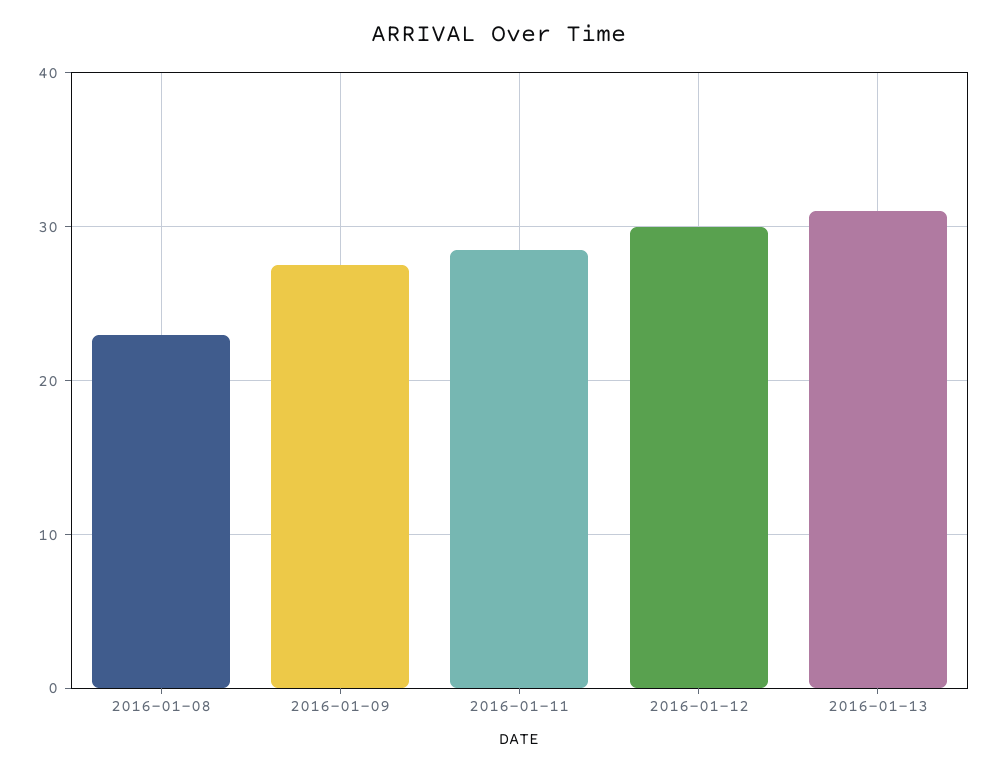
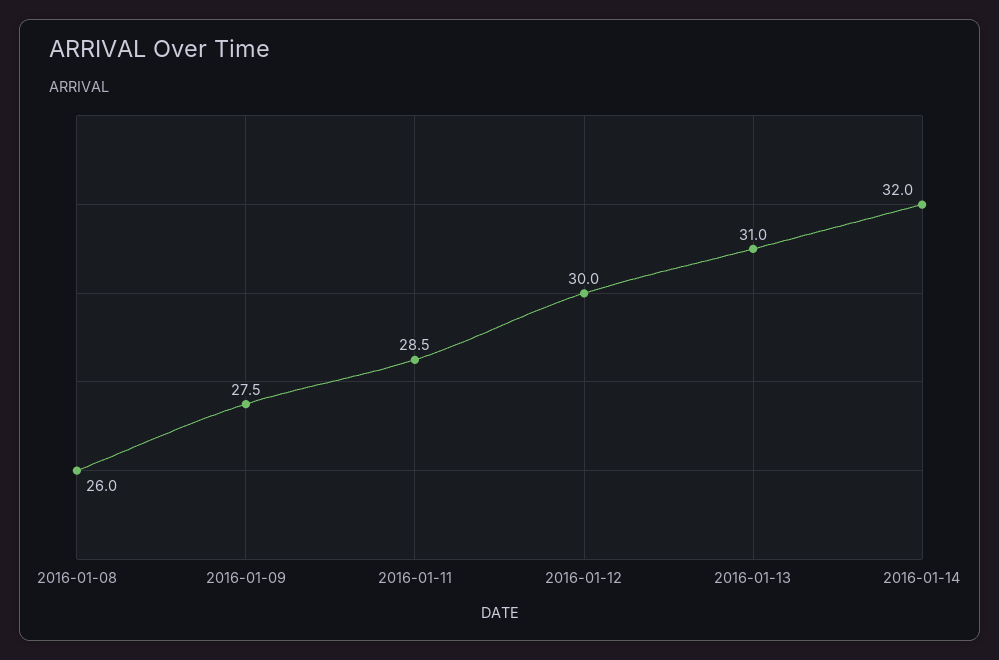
2016-01-08: 23 -> 26
2016-01-14: none -> 32

